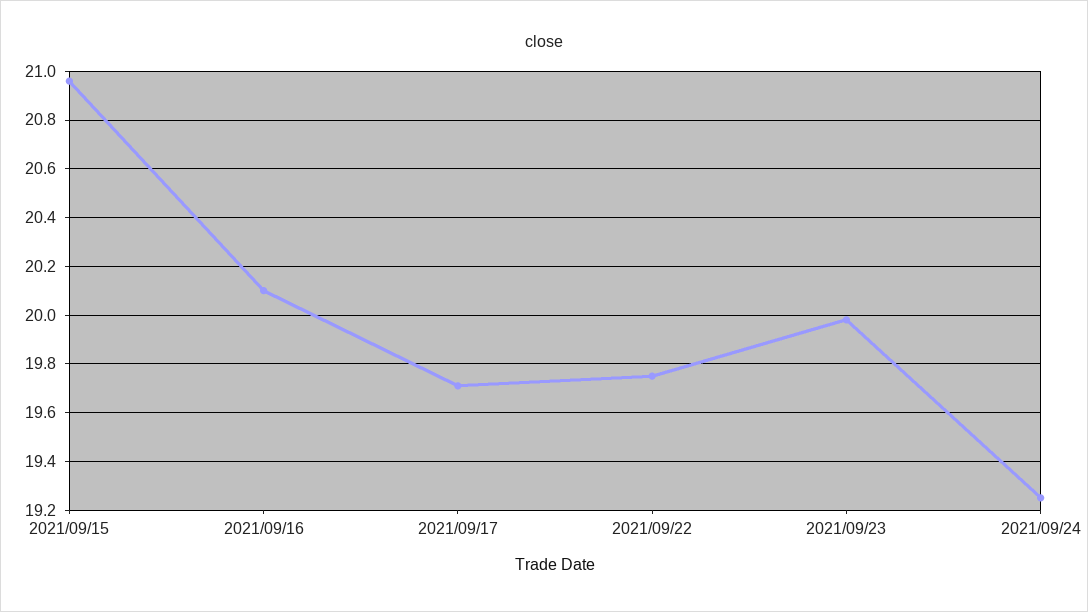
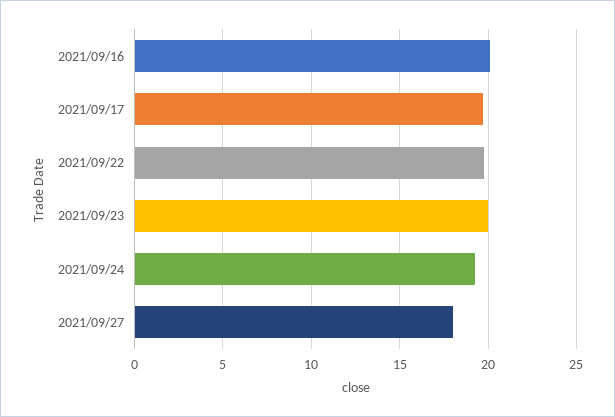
2021/09/15: 20.95 -> none
2021/09/27: none -> 18

